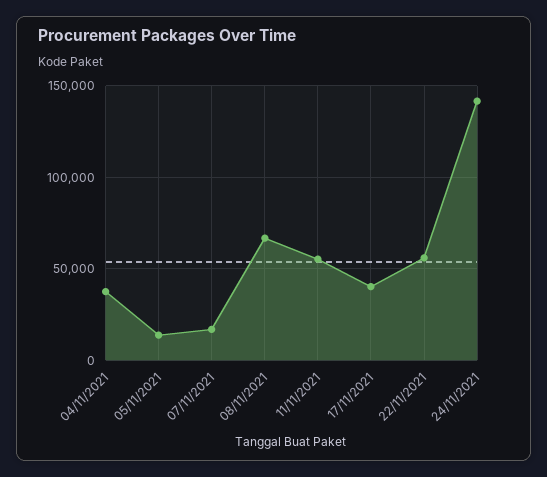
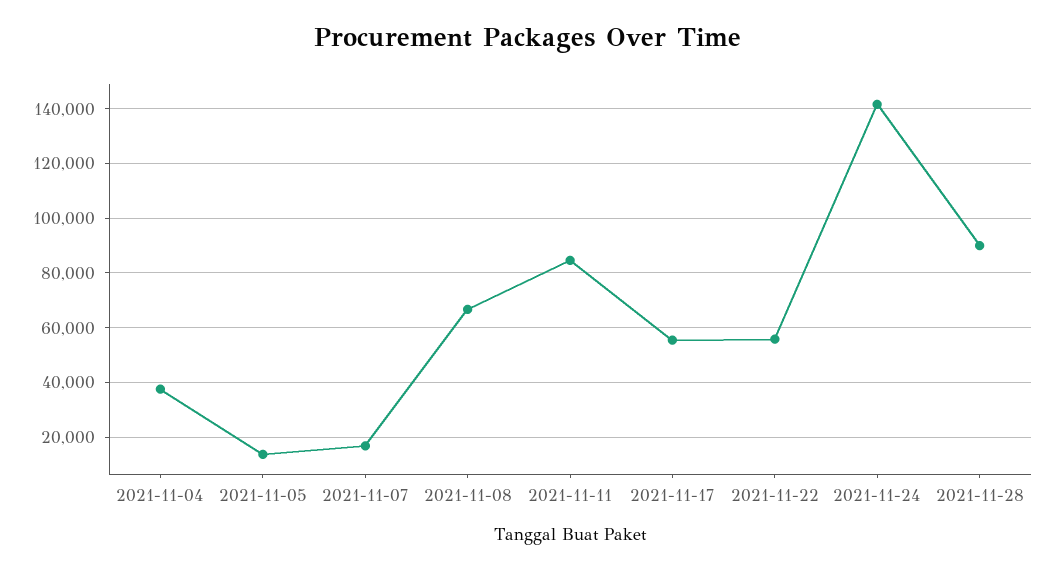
11/11/2021: 55000 -> 85000
17/11/2021: 40000 -> 55000
2021-11-28: none -> 90000

